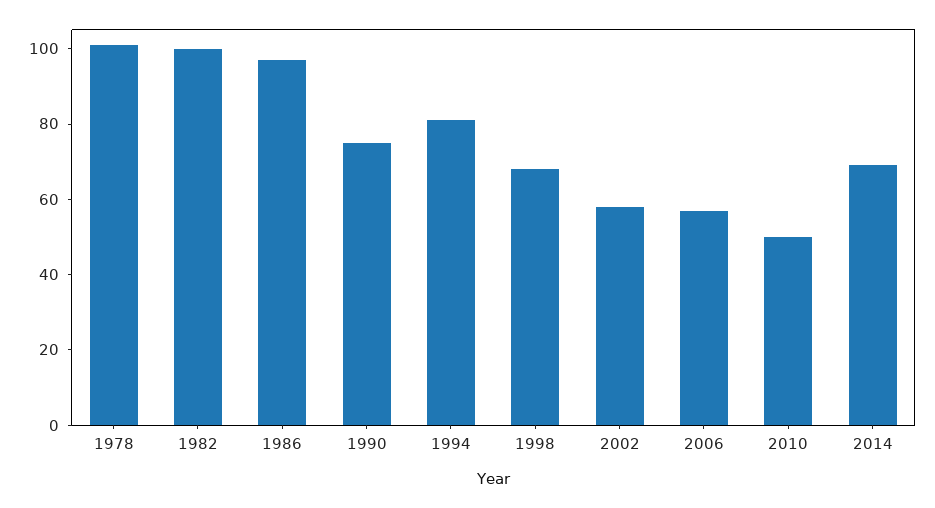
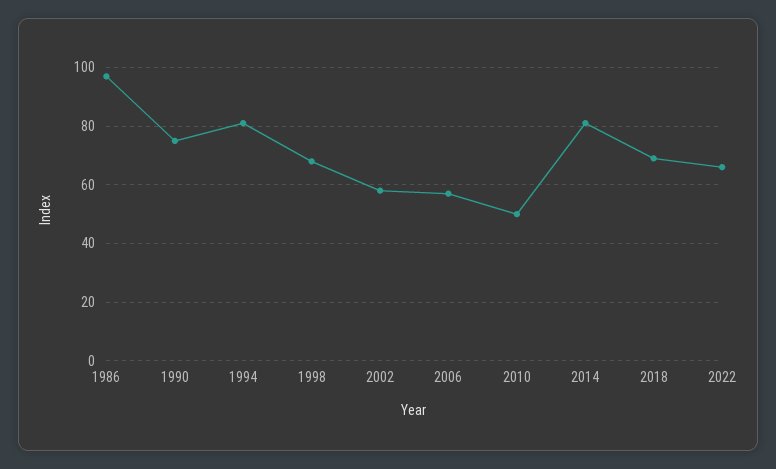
1978: 100 -> none
1982: 100 -> none
2014: 70 -> 80
2018: none -> 70
2022: none -> 65

